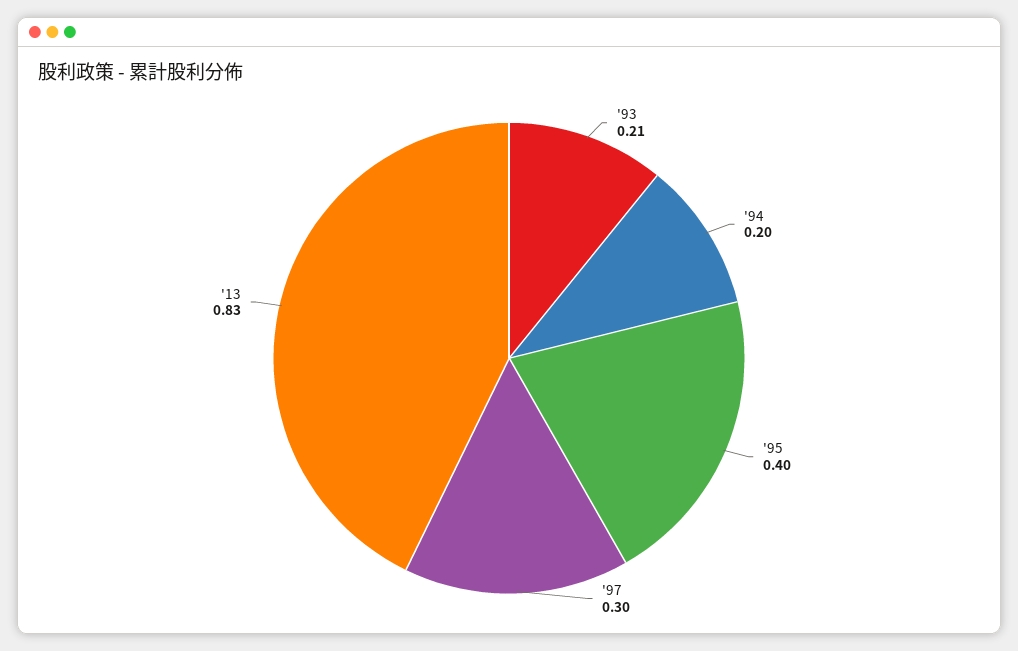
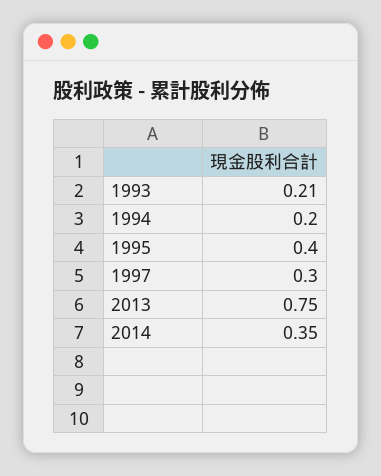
'13: 0.83 -> 0.75
2014: none -> 0.35

